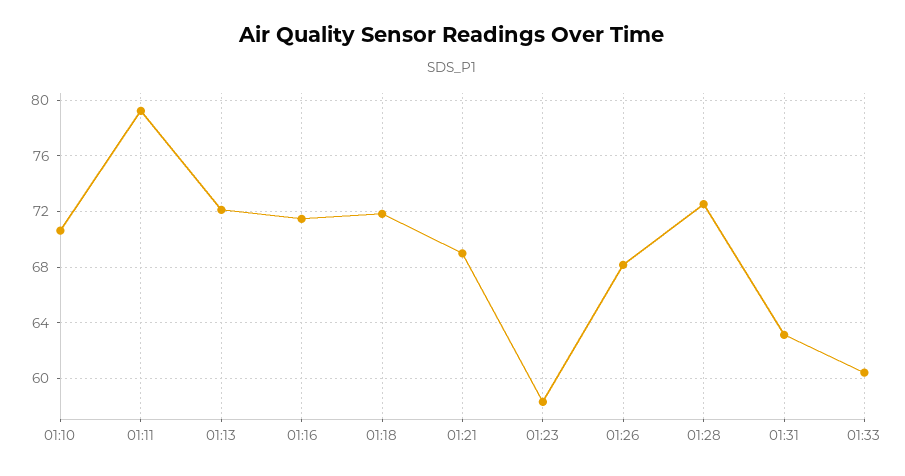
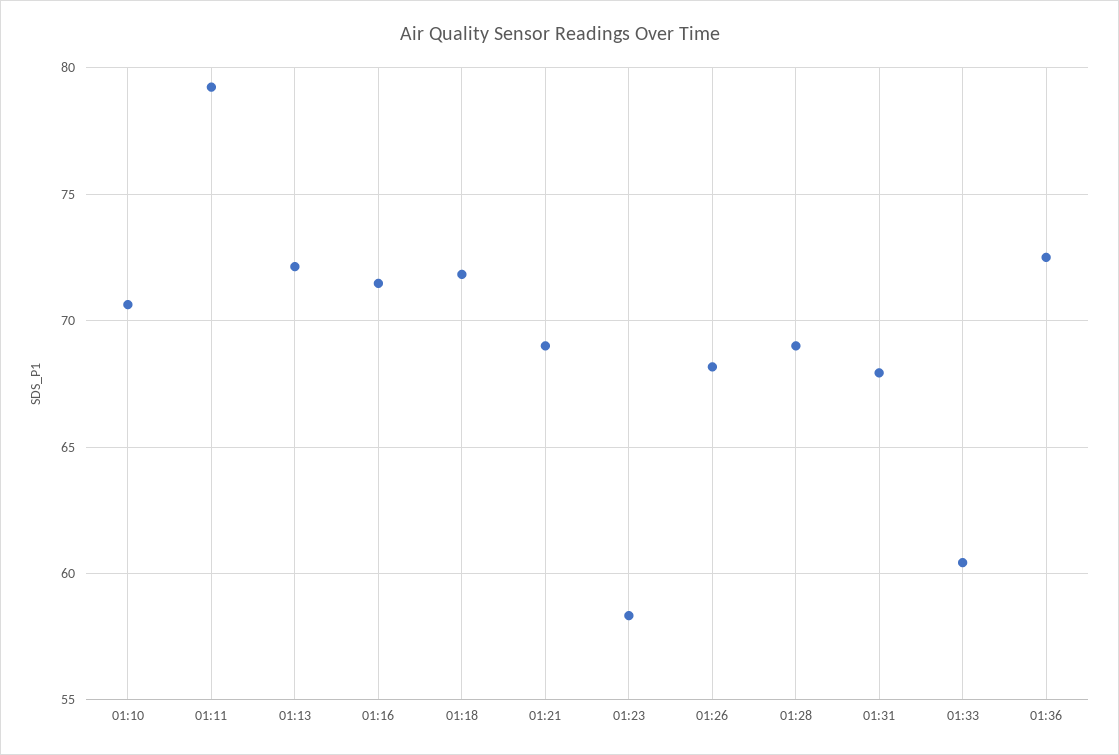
01:28: 72.5 -> 69
01:31: 63 -> 68
01:36: none -> 72.5

